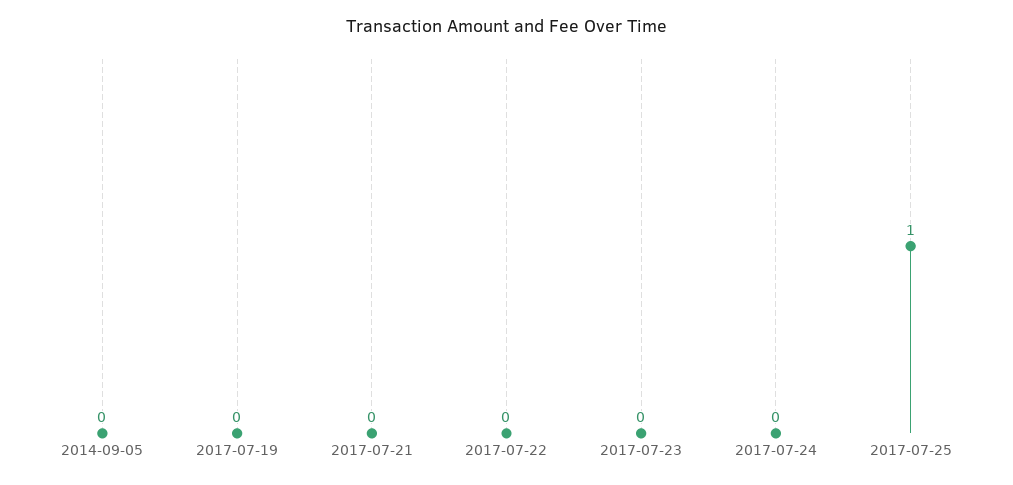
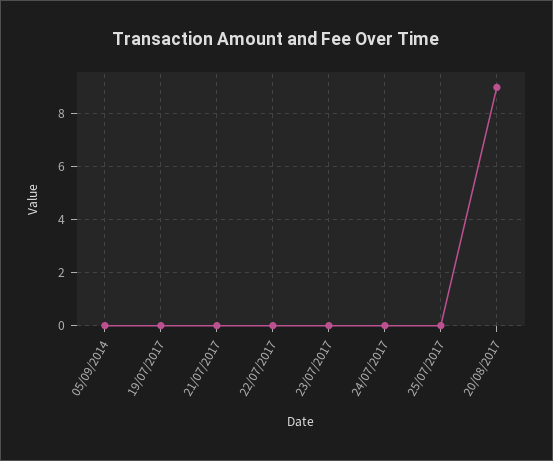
2017-07-25: 1 -> 0
20/08/2017: none -> 9

